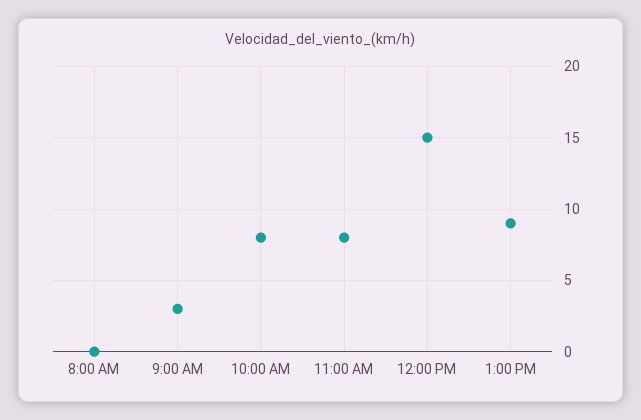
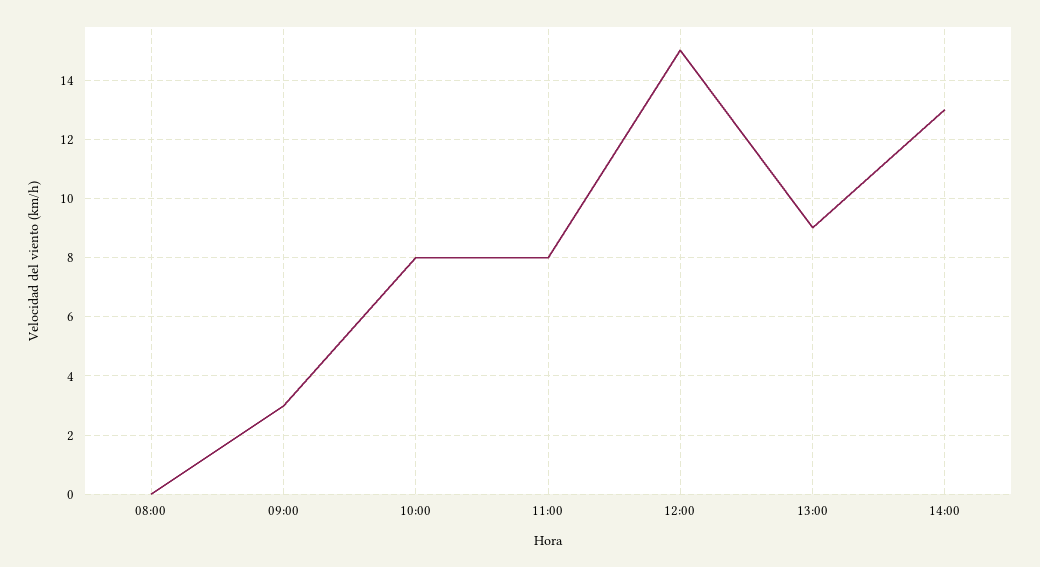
14:00: none -> 13

